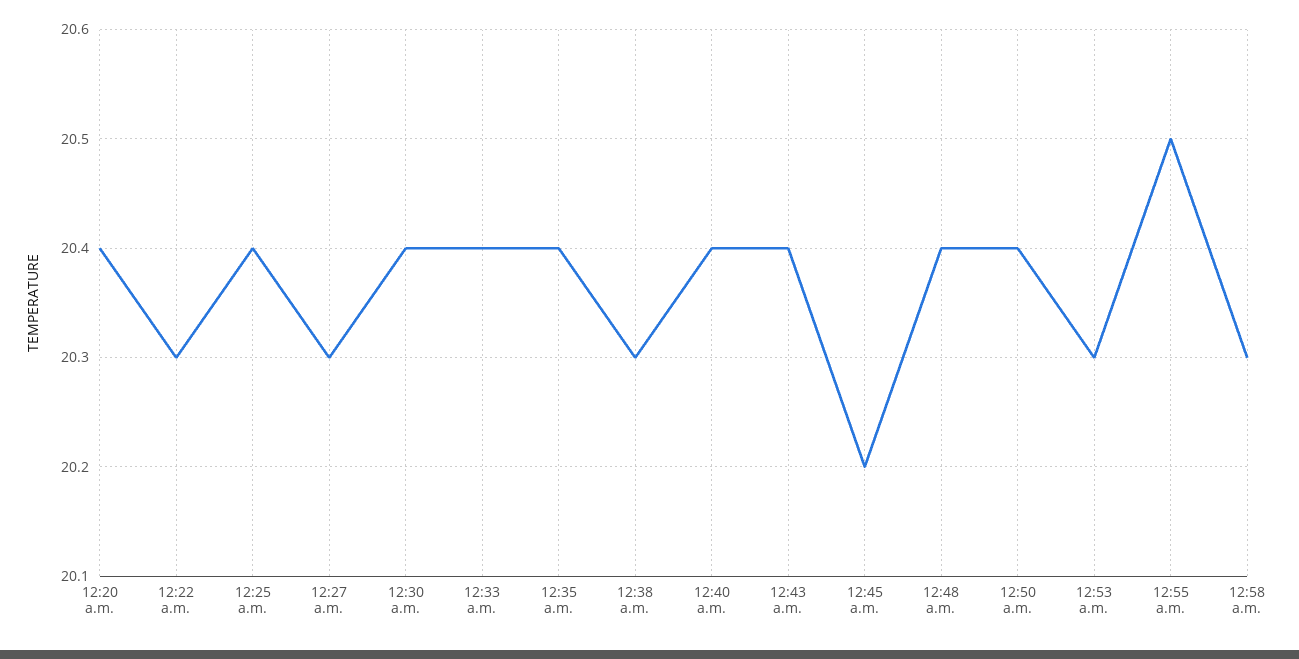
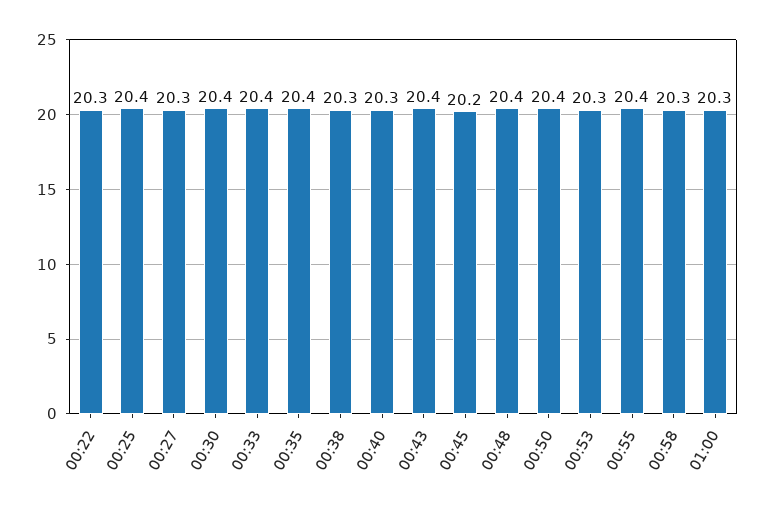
12:20 a.m.: 20.4 -> none
12:40 a.m.: 20.4 -> 20.3
12:55 a.m.: 20.5 -> 20.4
01:00: none -> 20.3

